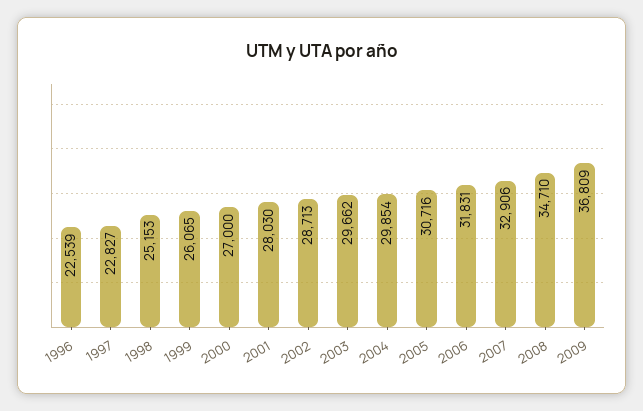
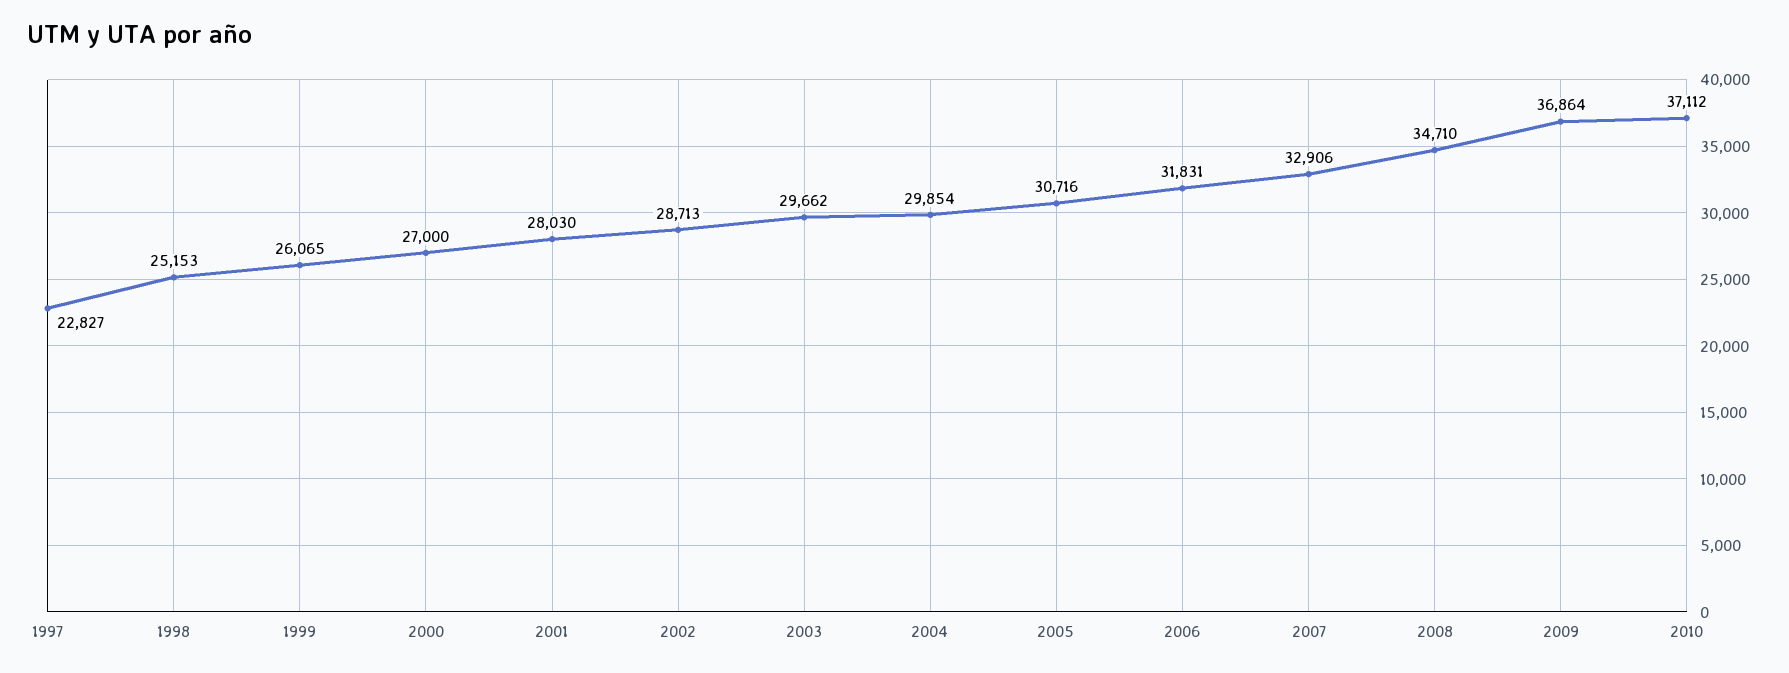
1996: 22539 -> none
2009: 36809 -> 36864
2010: none -> 37112

